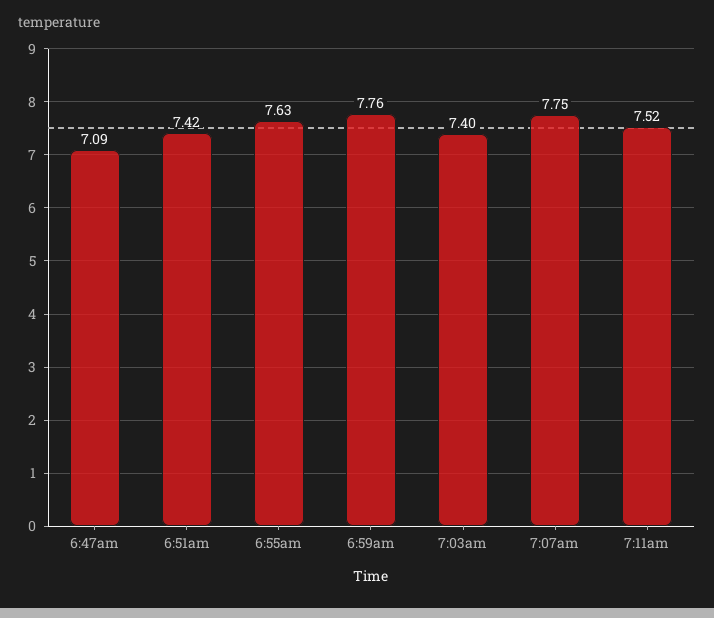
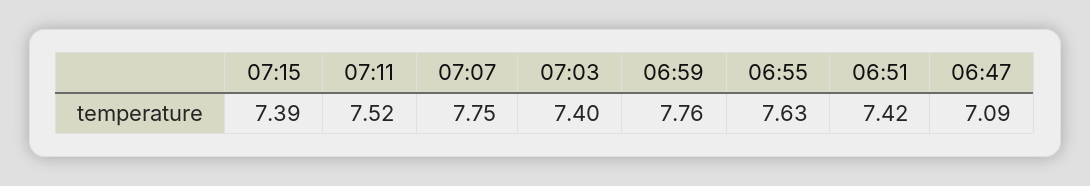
07:15: none -> 7.39

